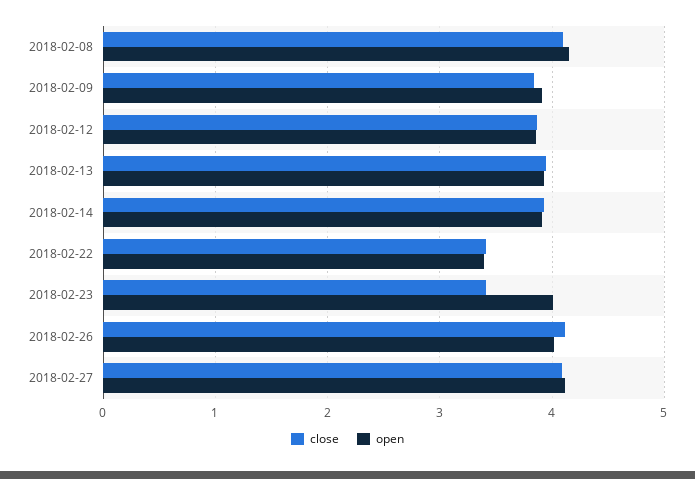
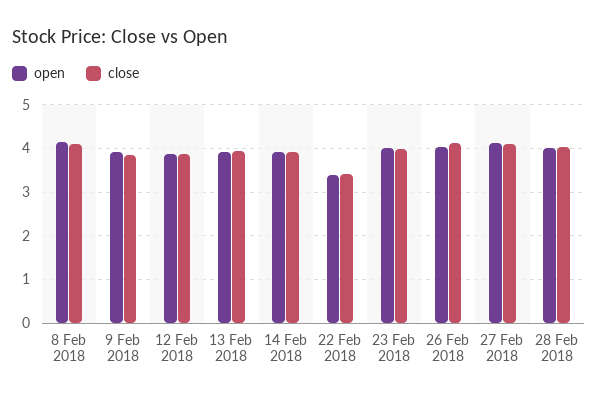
close, 2018-02-23: 3.4 -> 4
open, 28 Feb 2018: none -> 4
close, 28 Feb 2018: none -> 4

